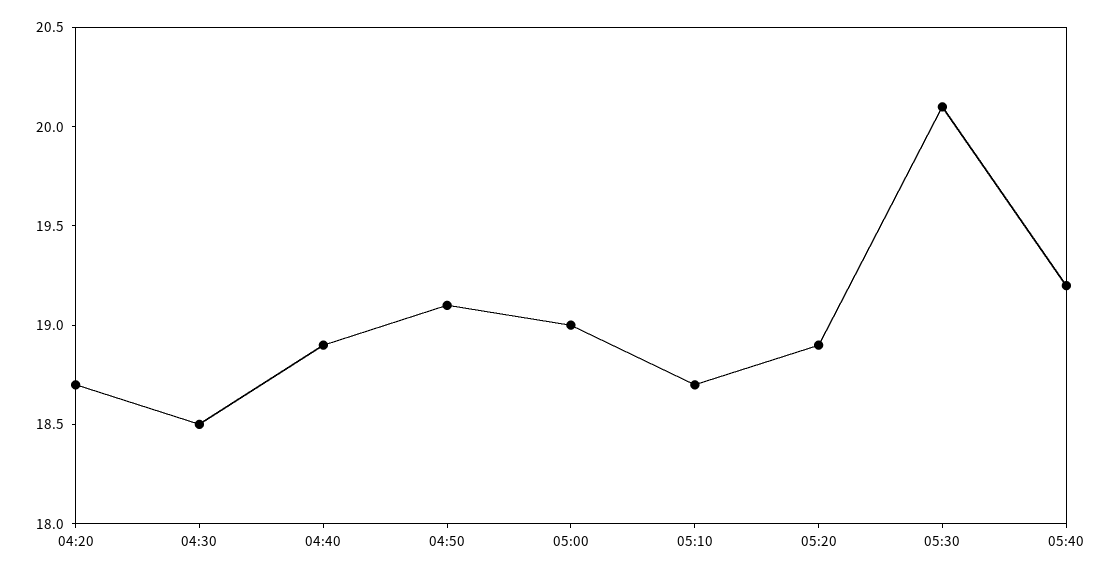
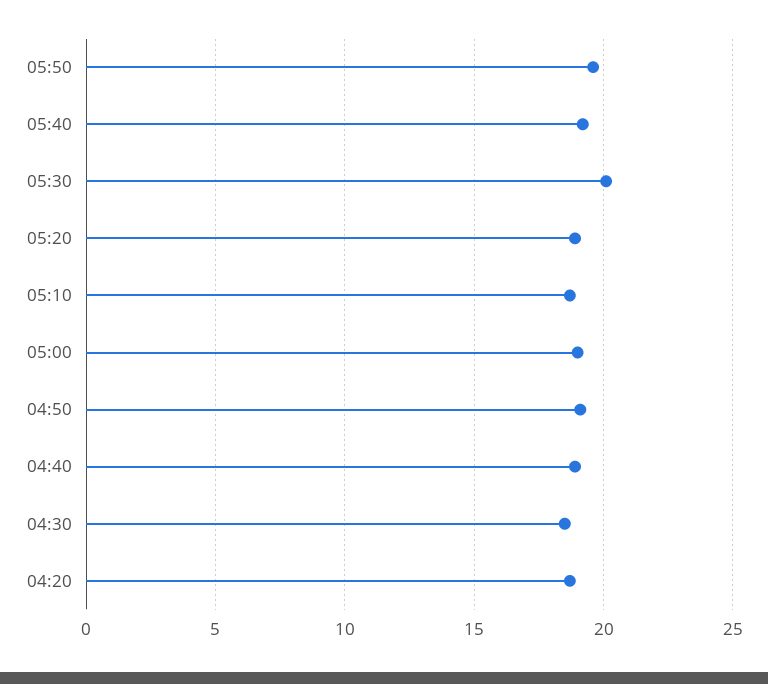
05:50: none -> 19.5

